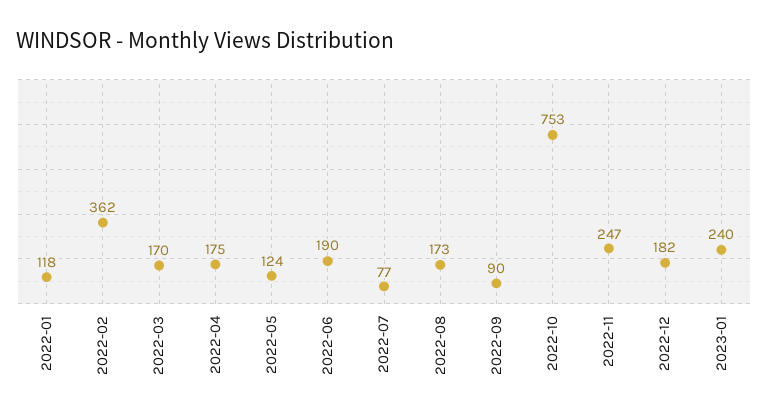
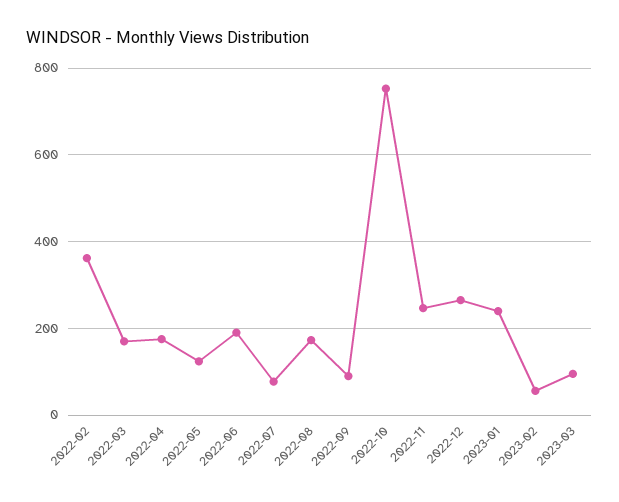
2022-01: 118 -> none
2022-12: 182 -> 260
2023-02: none -> 60
2023-03: none -> 100

